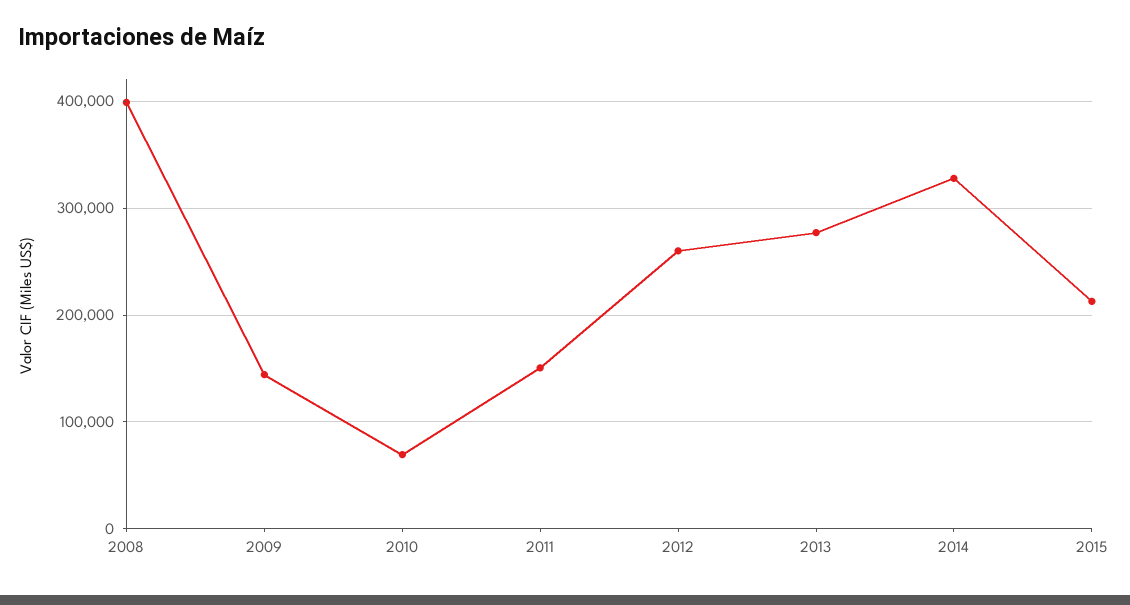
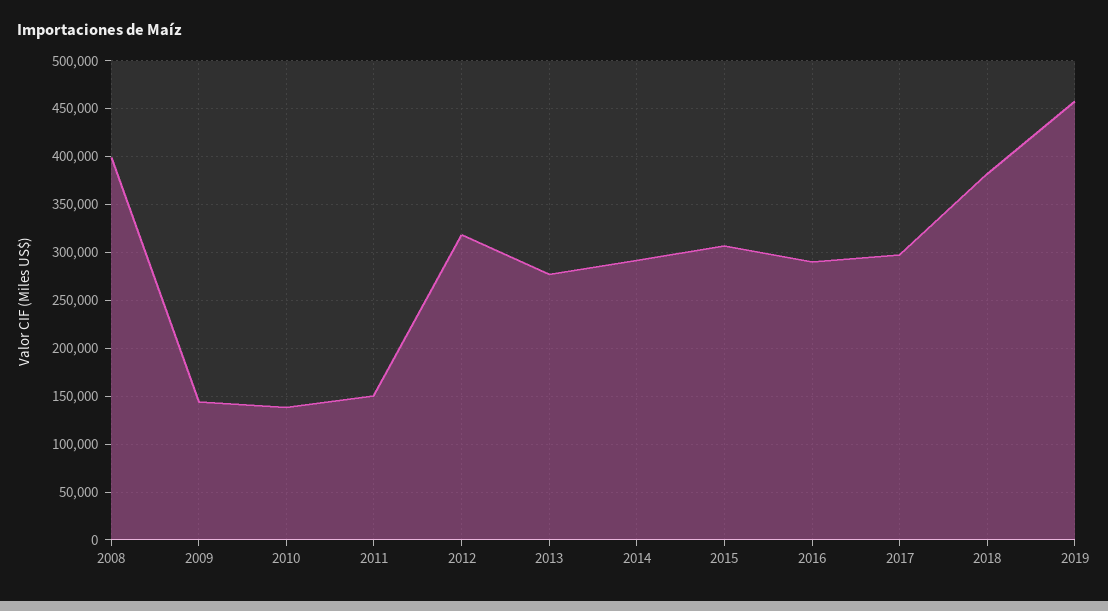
2010: 70000 -> 140000
2012: 260000 -> 320000
2014: 330000 -> 290000
2015: 210000 -> 310000
2016: none -> 290000
2017: none -> 300000
2018: none -> 380000
2019: none -> 460000

